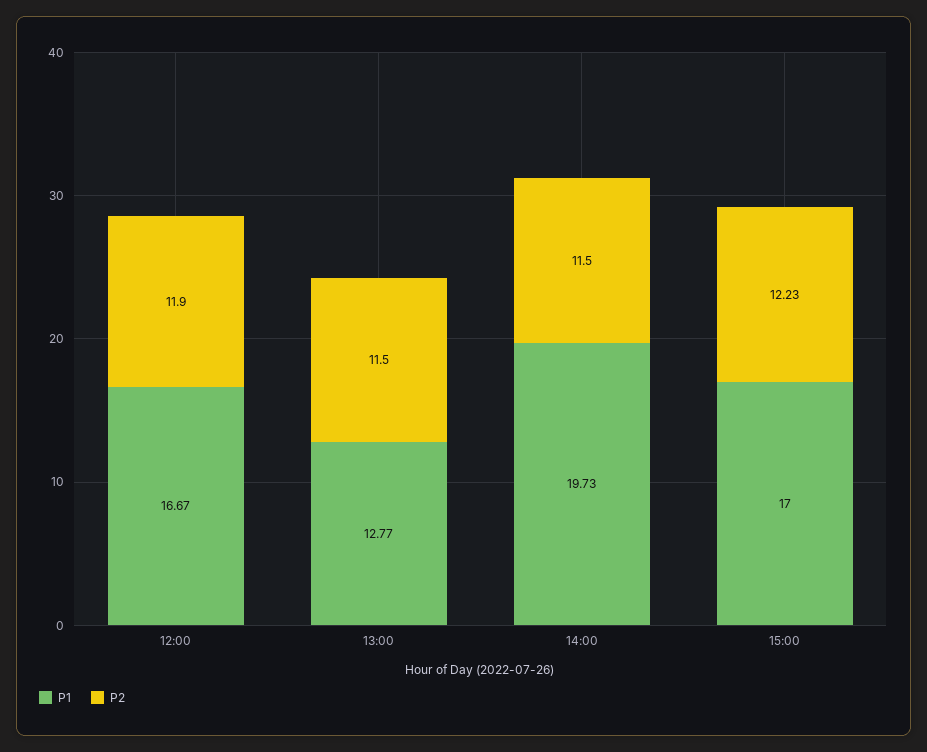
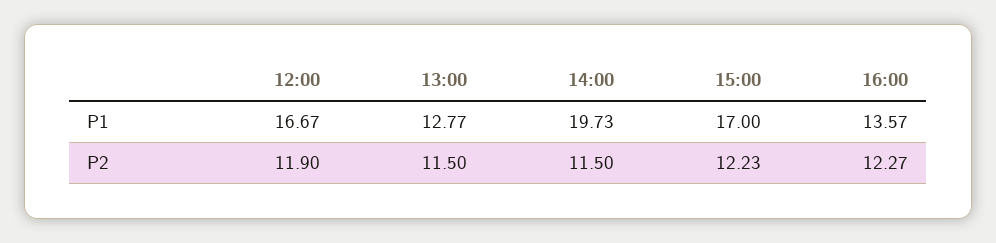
P1, 16:00: none -> 13.57
P2, 16:00: none -> 12.27

